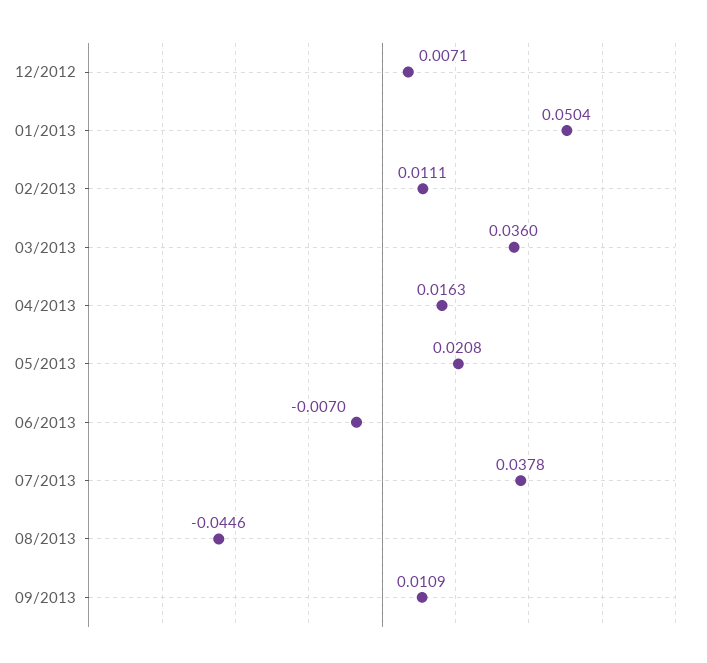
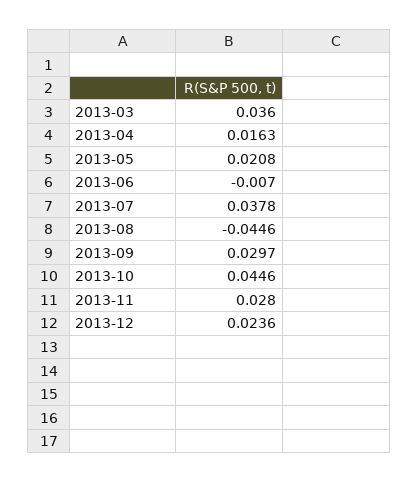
12/2012: 0.0071 -> none
01/2013: 0.0504 -> none
02/2013: 0.0111 -> none
09/2013: 0.0109 -> 0.0297
2013-10: none -> 0.0446
2013-11: none -> 0.028
2013-12: none -> 0.0236

